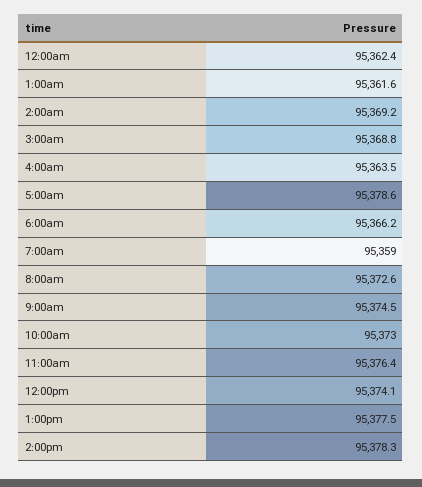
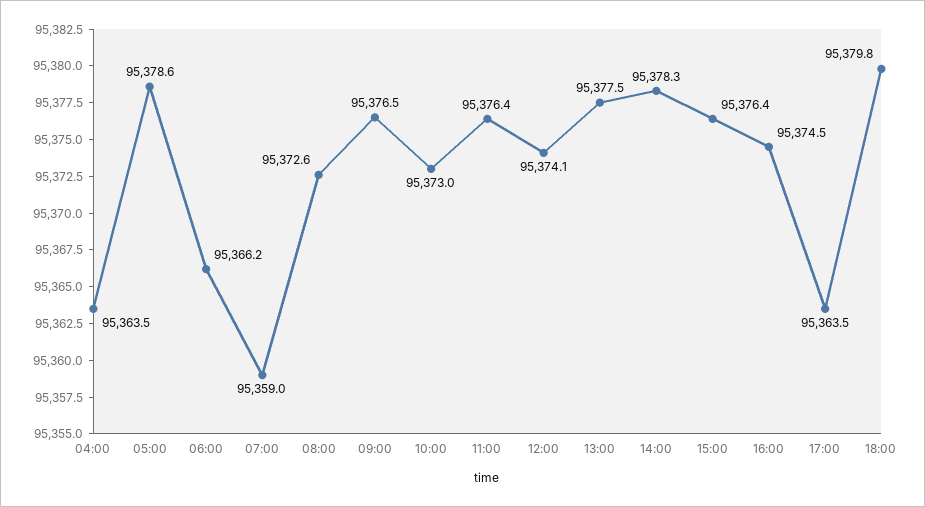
12:00am: 95362.4 -> none
1:00am: 95361.6 -> none
2:00am: 95369.2 -> none
3:00am: 95368.8 -> none
9:00am: 95374.5 -> 95376.5
15:00: none -> 95376.4
16:00: none -> 95374.5
17:00: none -> 95363.5
18:00: none -> 95379.8

